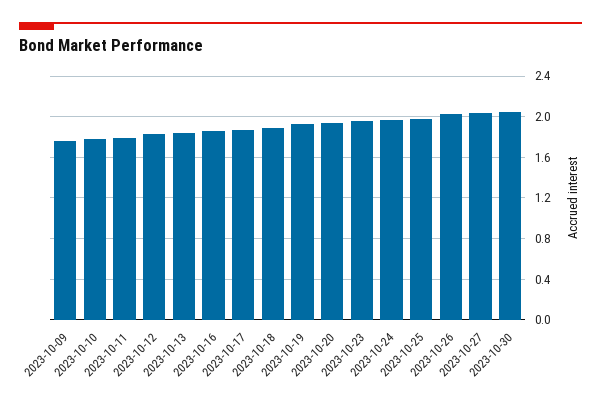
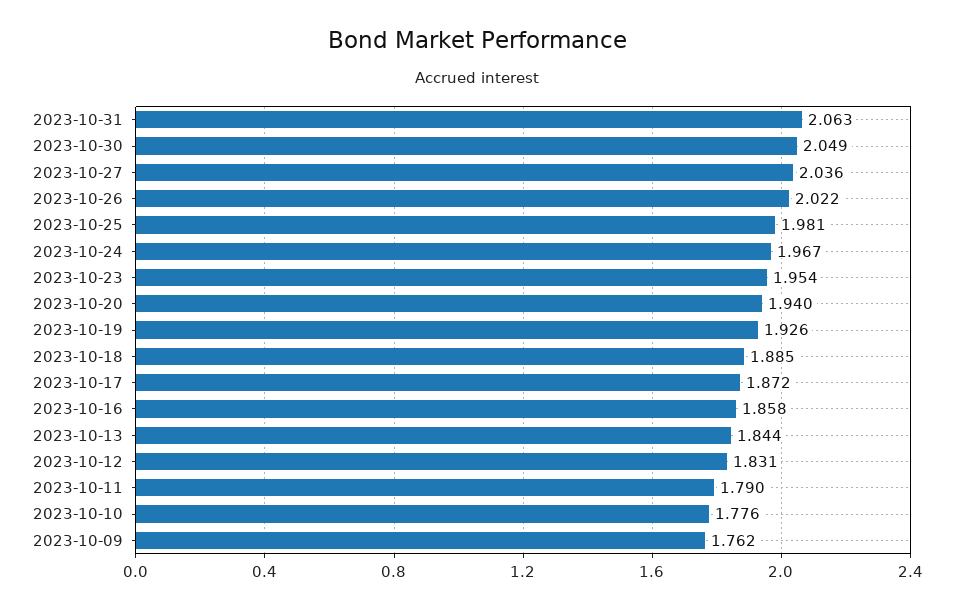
2023-10-31: none -> 2.063

